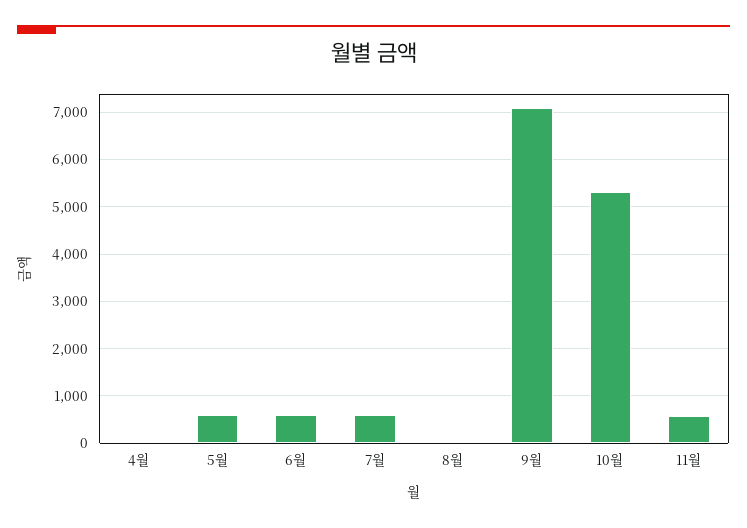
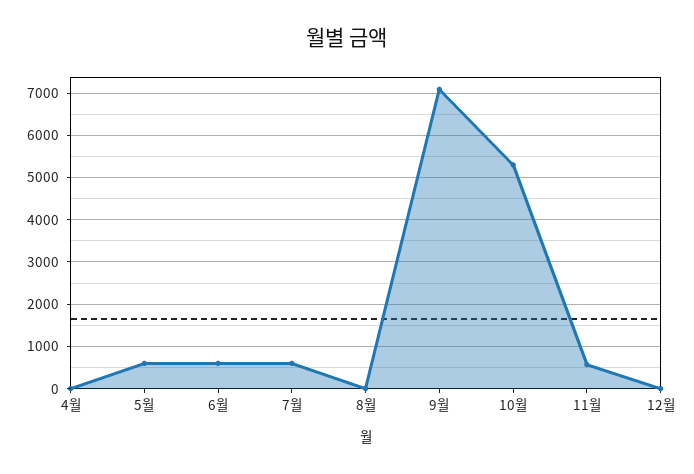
12월: none -> 0

